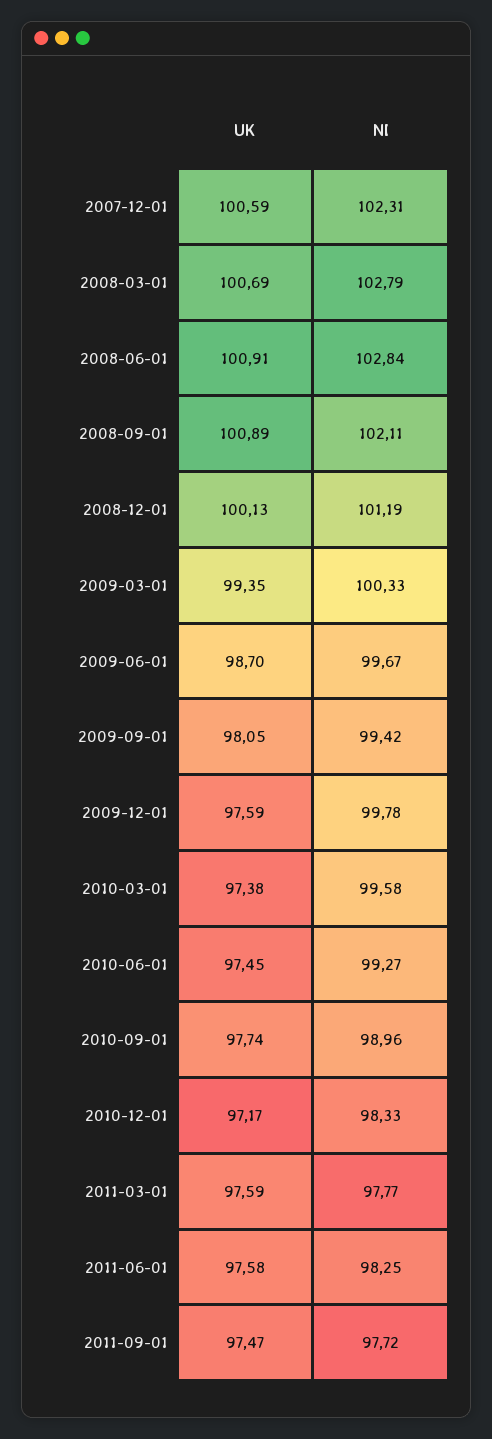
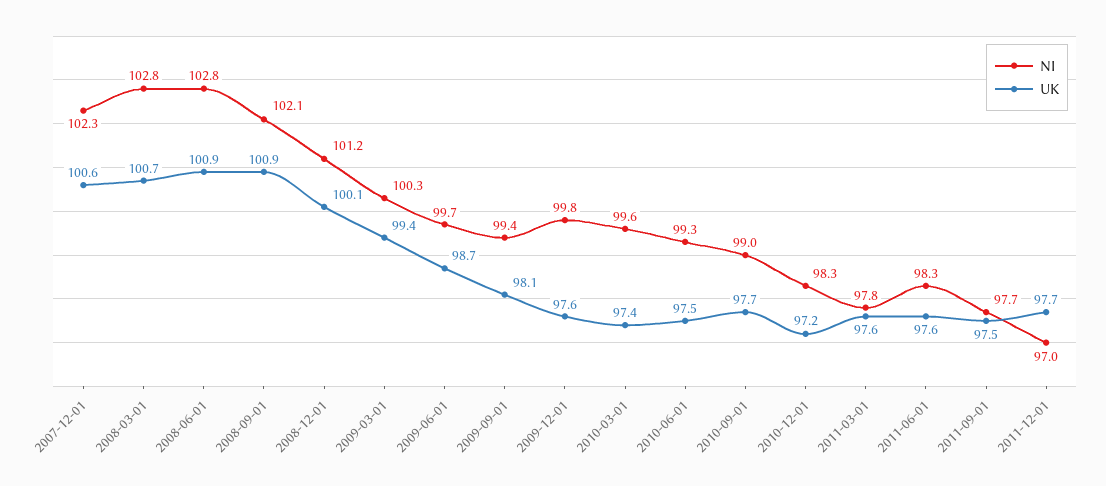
NI, 2011-12-01: none -> 97
UK, 2011-12-01: none -> 97.7

